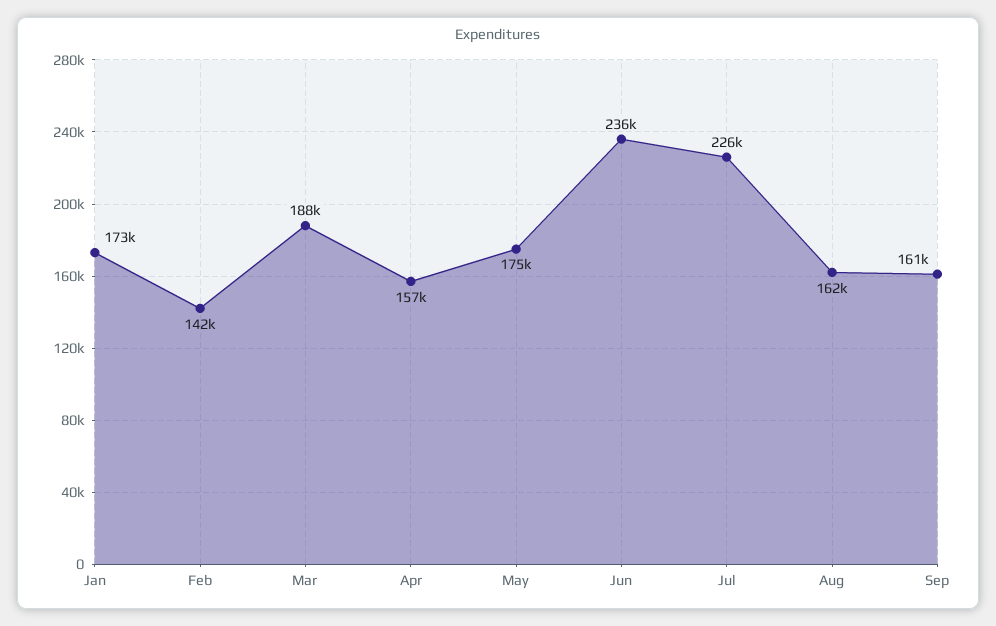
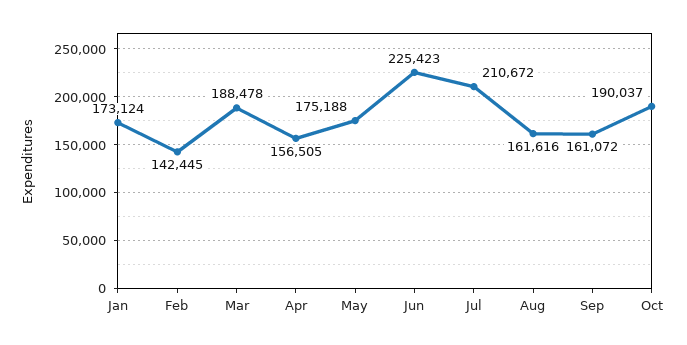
Jun: 236000 -> 225423
Jul: 226000 -> 210672
Oct: none -> 190037

